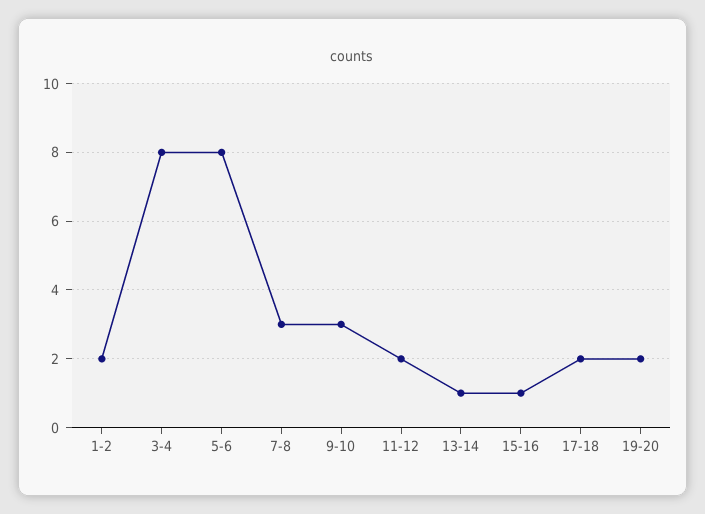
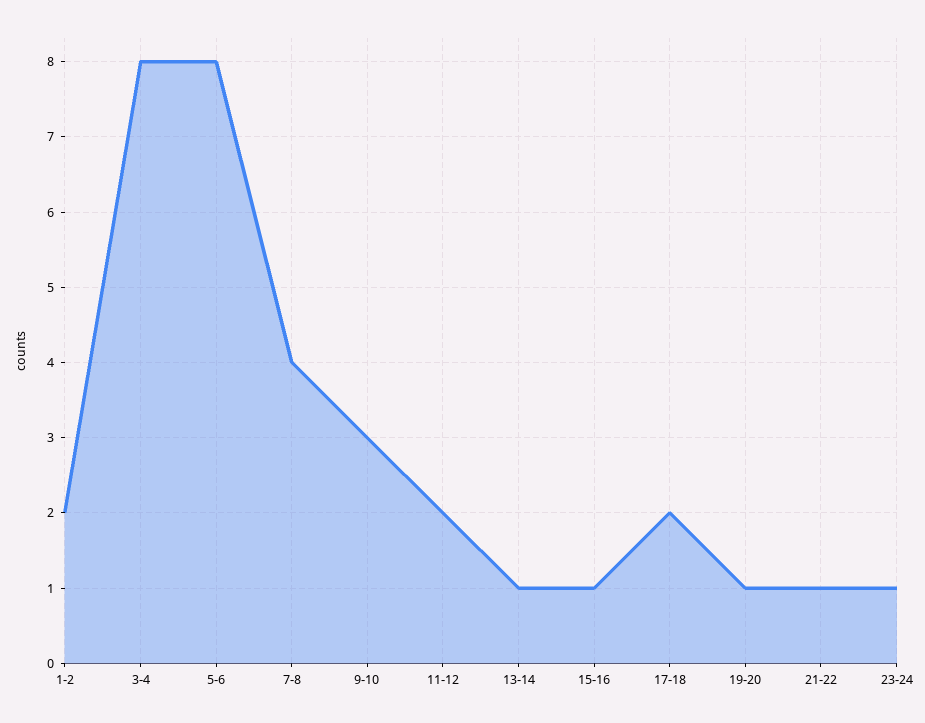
7-8: 3 -> 4
19-20: 2 -> 1
21-22: none -> 1
23-24: none -> 1

